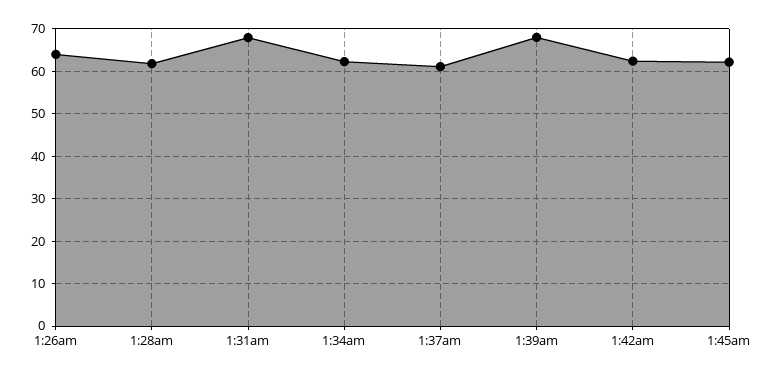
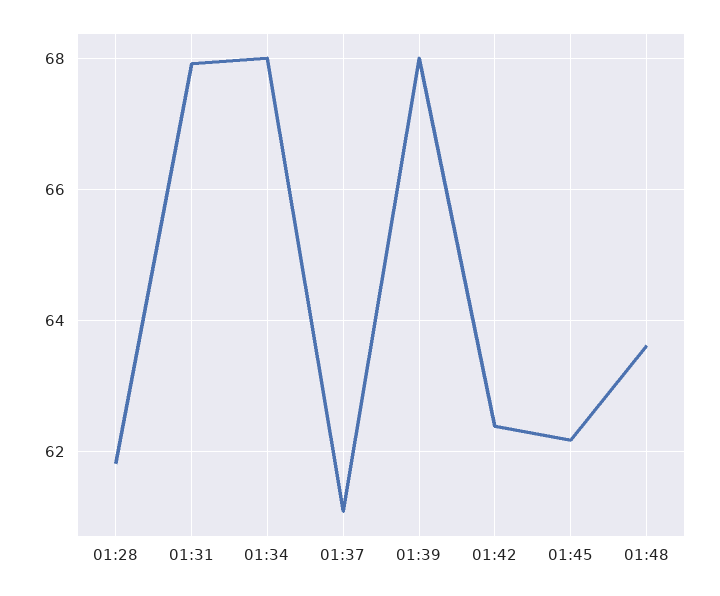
1:26am: 64 -> none
1:34am: 62 -> 68
01:48: none -> 63.6

